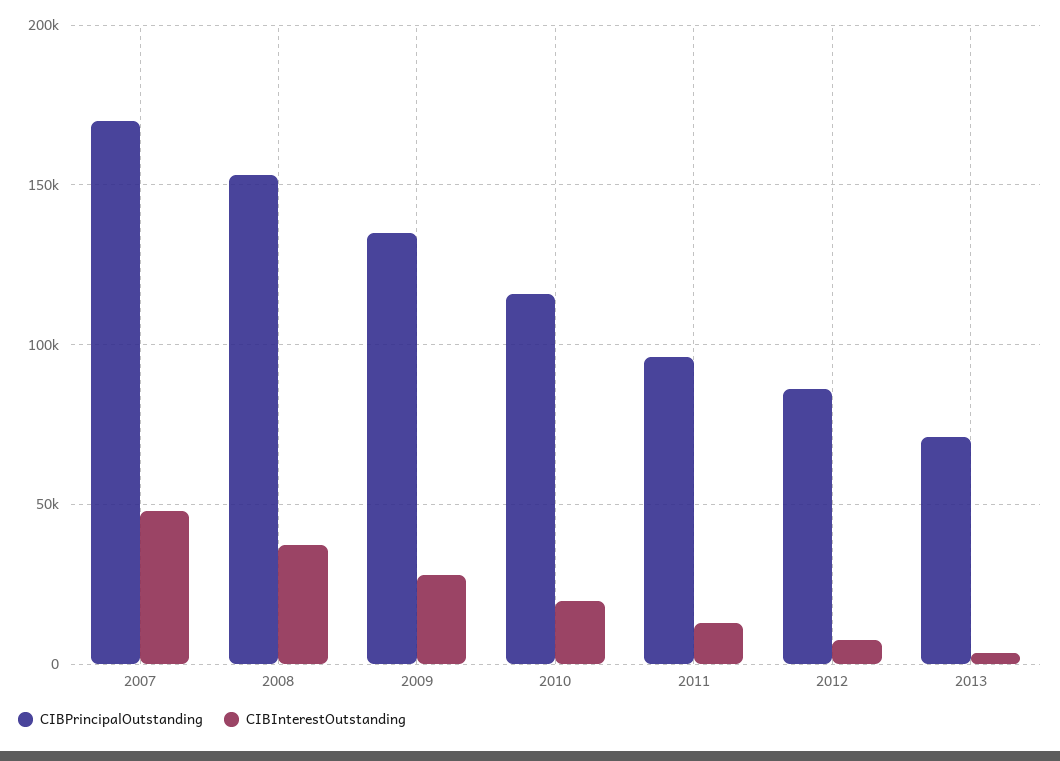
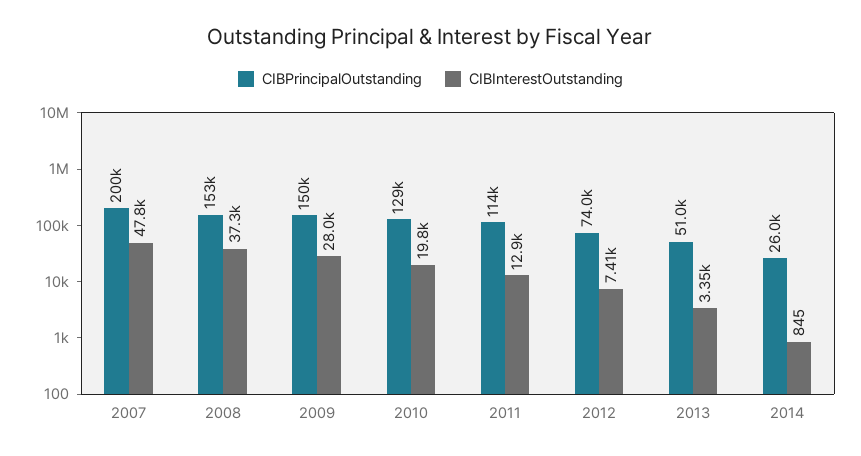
CIBPrincipalOutstanding, 2007: 170000 -> 200000
CIBPrincipalOutstanding, 2009: 135000 -> 150000
CIBPrincipalOutstanding, 2010: 115000 -> 129000
CIBPrincipalOutstanding, 2011: 95000 -> 114000
CIBPrincipalOutstanding, 2012: 85000 -> 74000
CIBPrincipalOutstanding, 2013: 70000 -> 51000
CIBPrincipalOutstanding, 2014: none -> 26000
CIBInterestOutstanding, 2014: none -> 845

